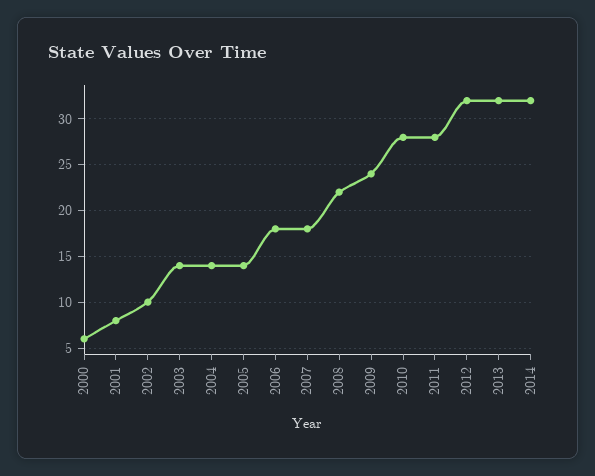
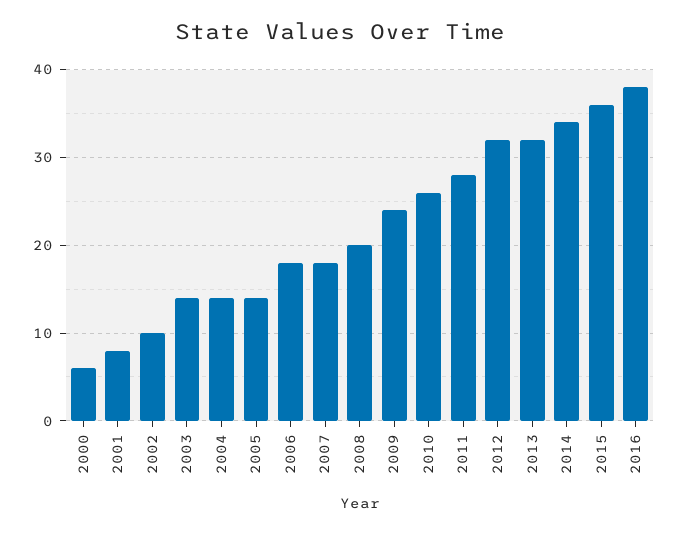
2008: 22 -> 20
2010: 28 -> 26
2014: 32 -> 34
2015: none -> 36
2016: none -> 38

